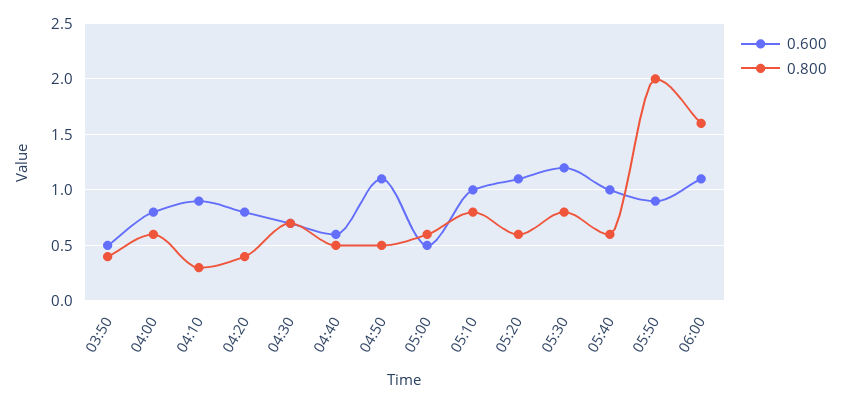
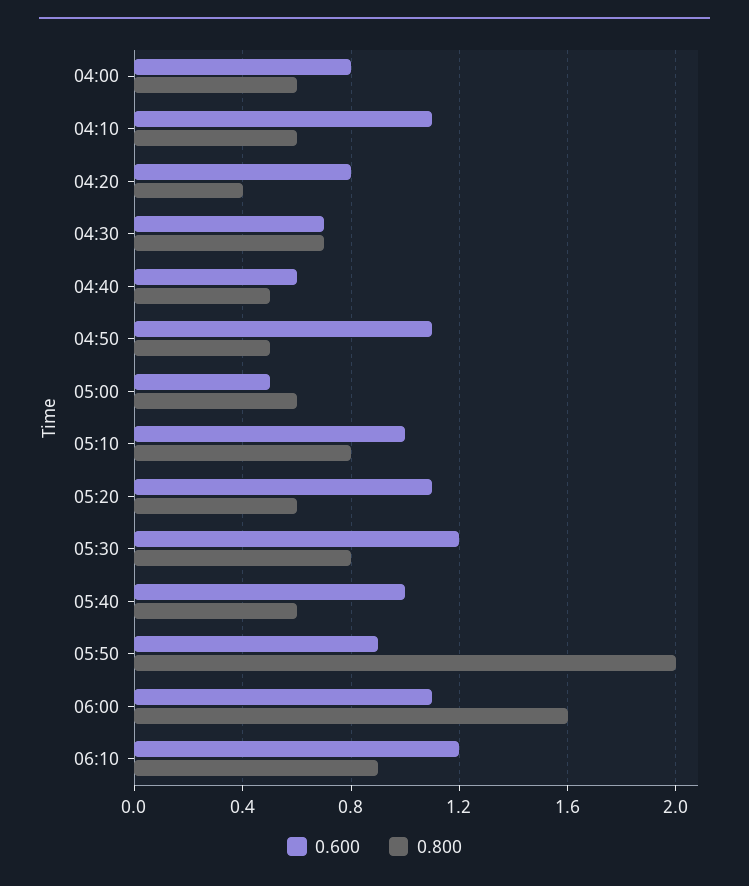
0.600, 03:50: 0.5 -> none
0.800, 03:50: 0.4 -> none
0.600, 04:10: 0.9 -> 1.1
0.800, 04:10: 0.3 -> 0.6
0.600, 06:10: none -> 1.2
0.800, 06:10: none -> 0.9

